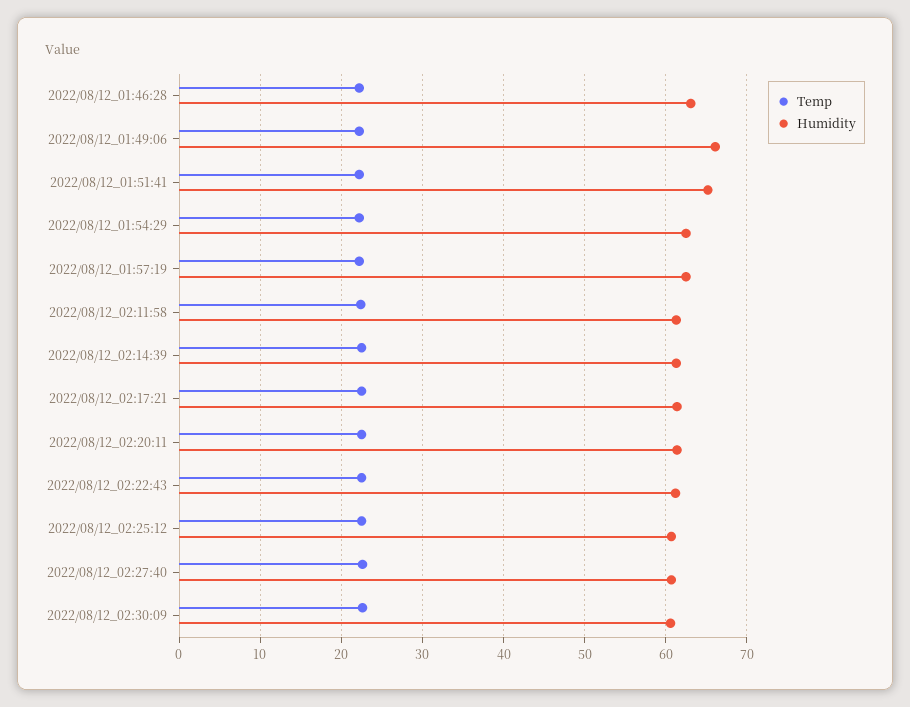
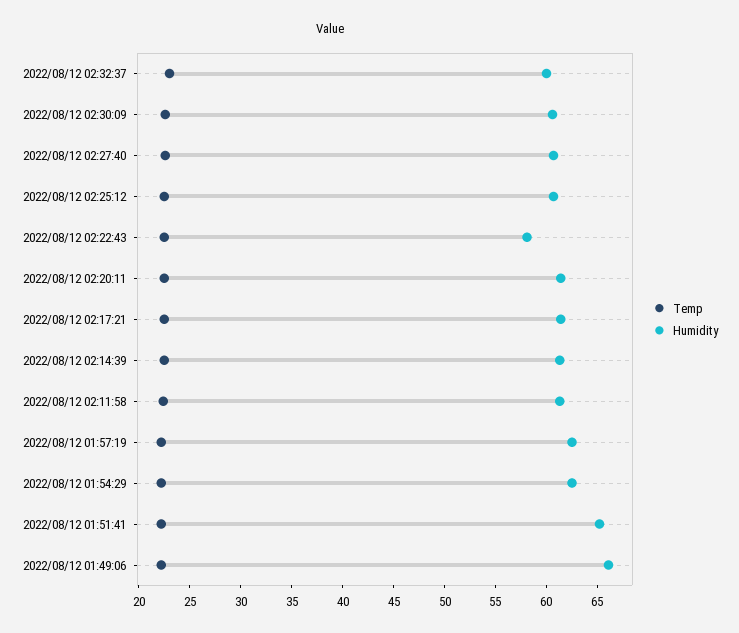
Temp, 2022/08/12_01:46:28: 22 -> none
Humidity, 2022/08/12_01:46:28: 63 -> none
Humidity, 2022/08/12_02:22:43: 61 -> 58
Temp, 2022/08/12 02:32:37: none -> 23
Humidity, 2022/08/12 02:32:37: none -> 60

